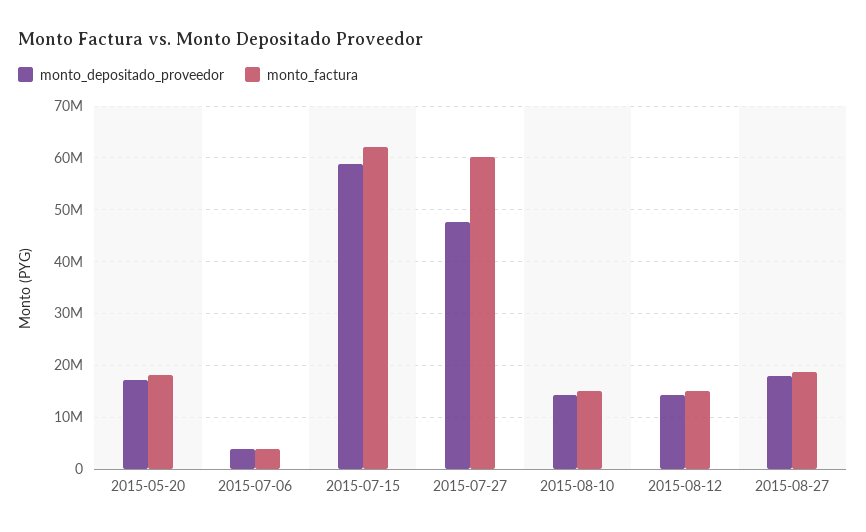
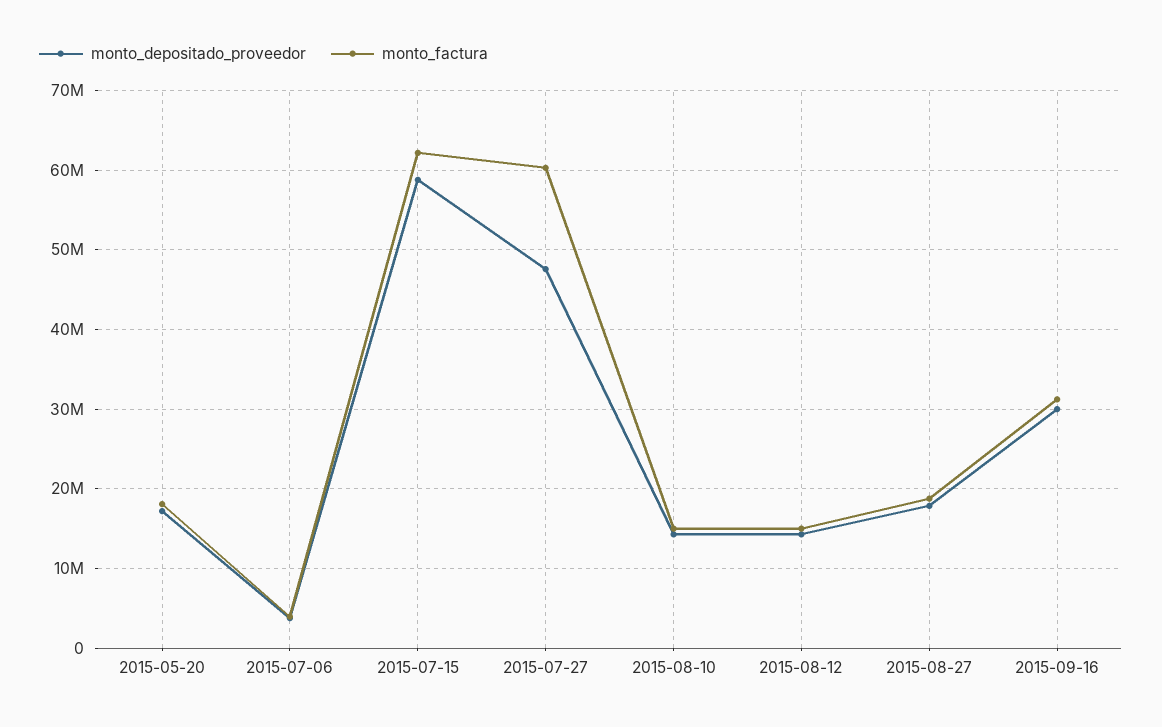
monto_depositado_proveedor, 2015-09-16: none -> 30000000
monto_factura, 2015-09-16: none -> 31000000

